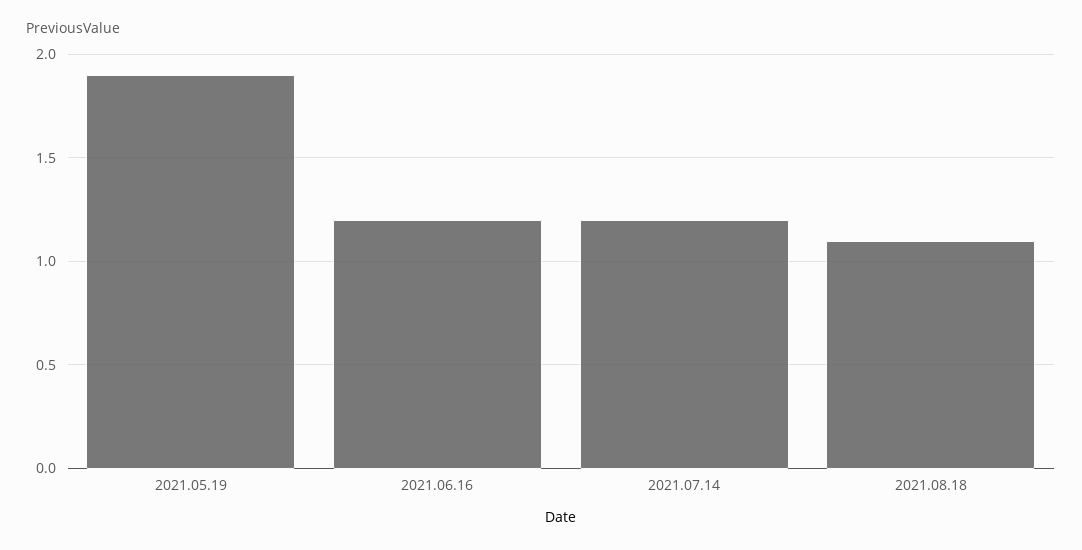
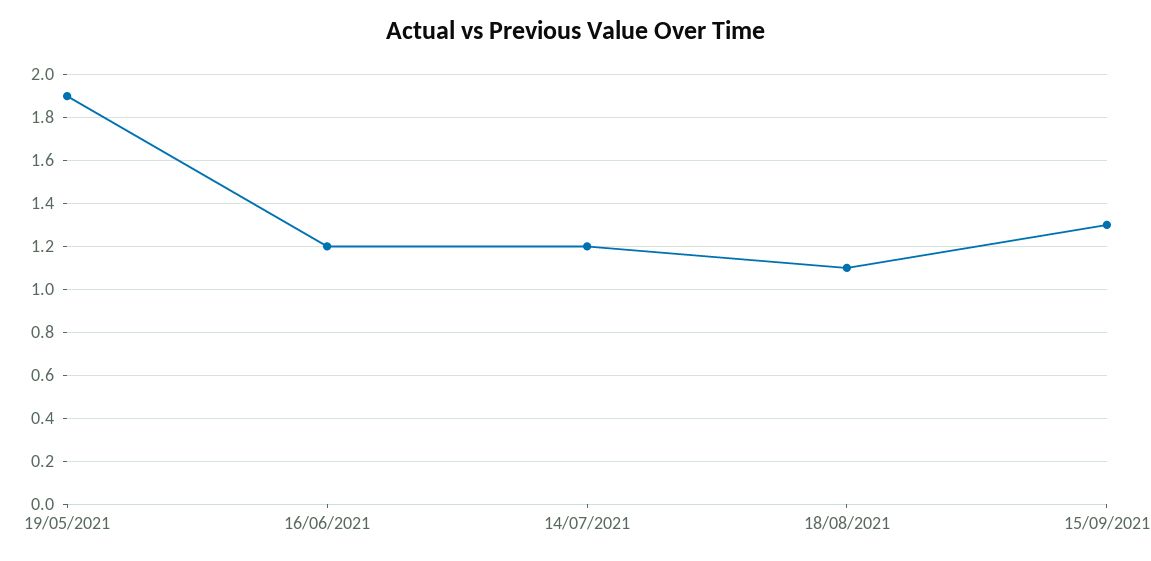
15/09/2021: none -> 1.3

